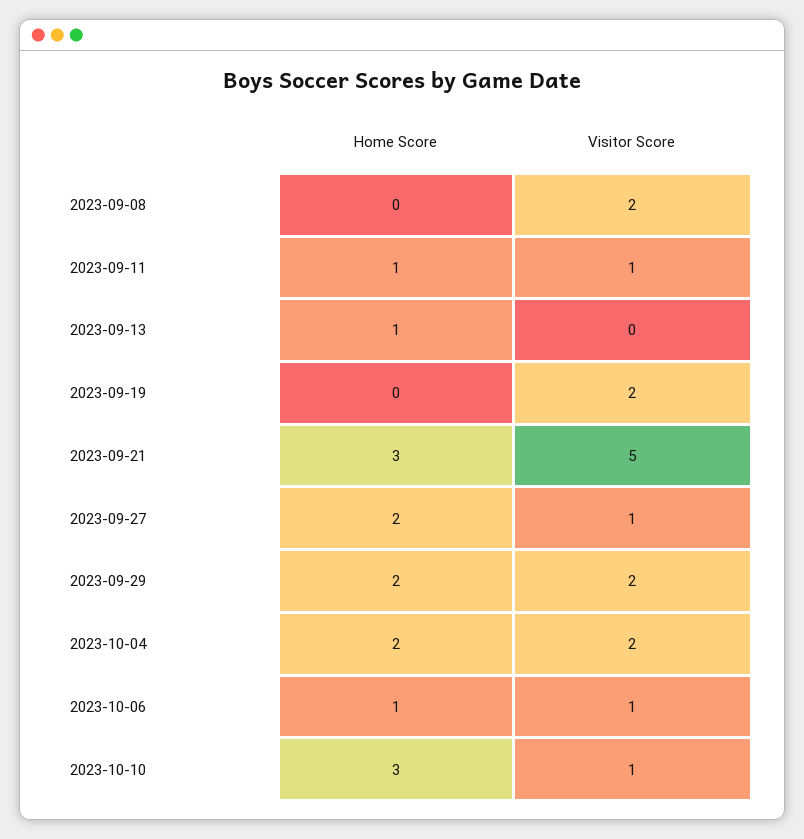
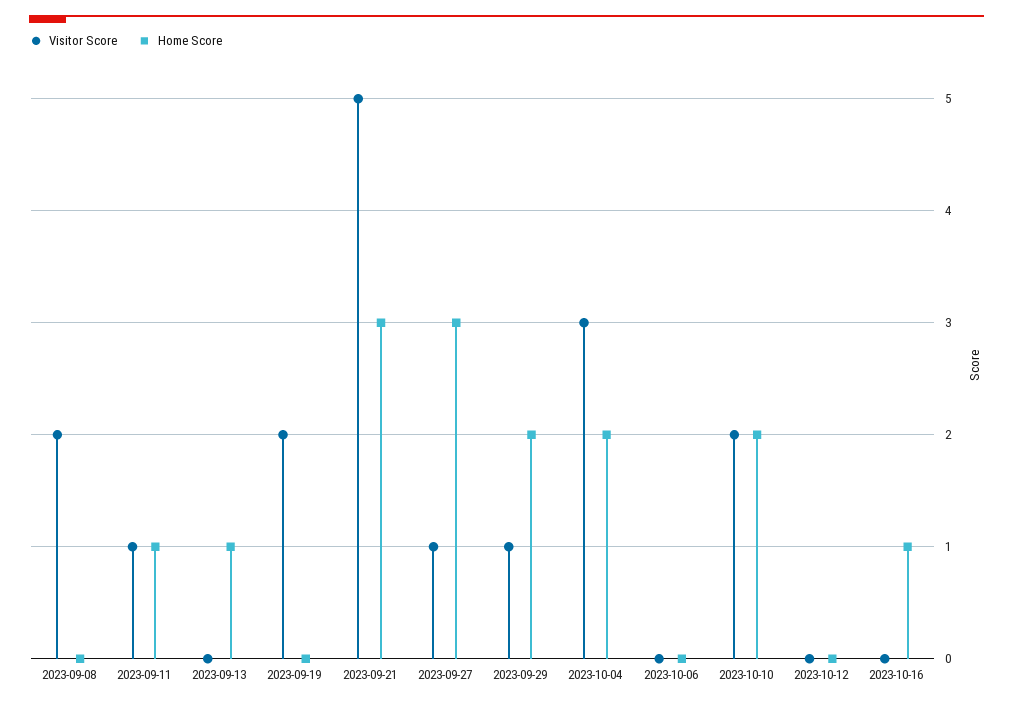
Home Score, 2023-09-27: 2 -> 3
Visitor Score, 2023-09-29: 2 -> 1
Visitor Score, 2023-10-04: 2 -> 3
Home Score, 2023-10-06: 1 -> 0
Visitor Score, 2023-10-06: 1 -> 0
Home Score, 2023-10-10: 3 -> 2
Visitor Score, 2023-10-10: 1 -> 2
Visitor Score, 2023-10-12: none -> 0
Home Score, 2023-10-12: none -> 0
Visitor Score, 2023-10-16: none -> 0
Home Score, 2023-10-16: none -> 1

